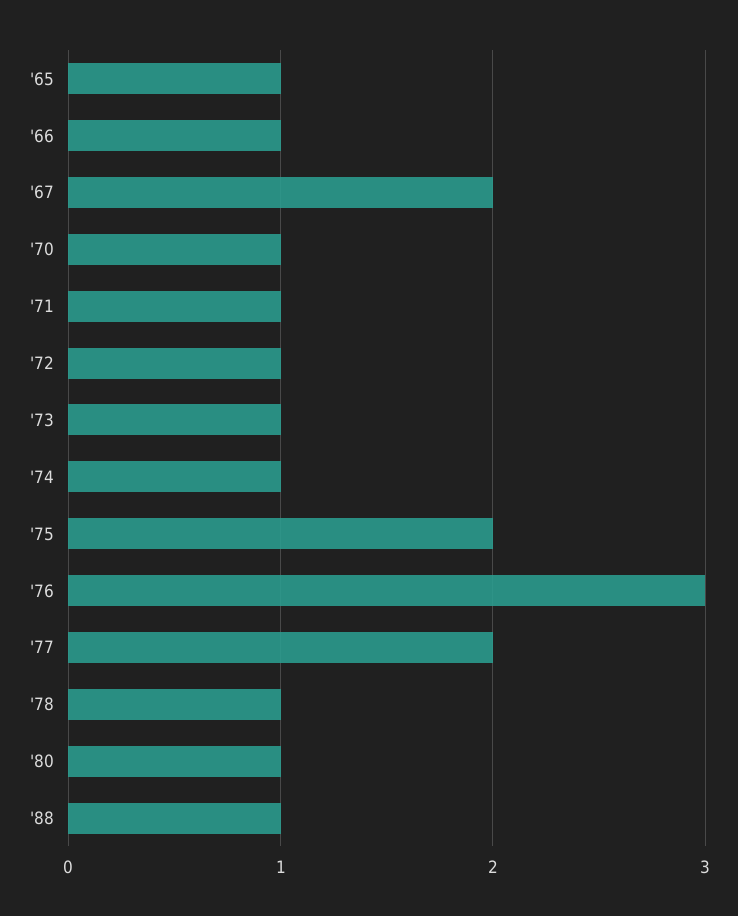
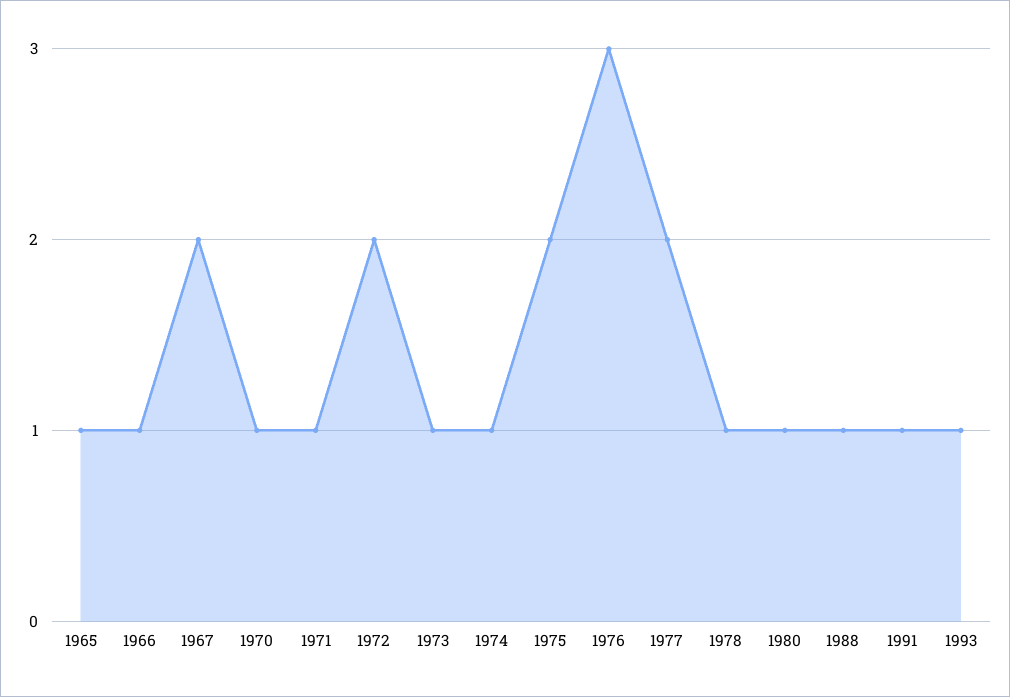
'72: 1 -> 2
1991: none -> 1
1993: none -> 1

